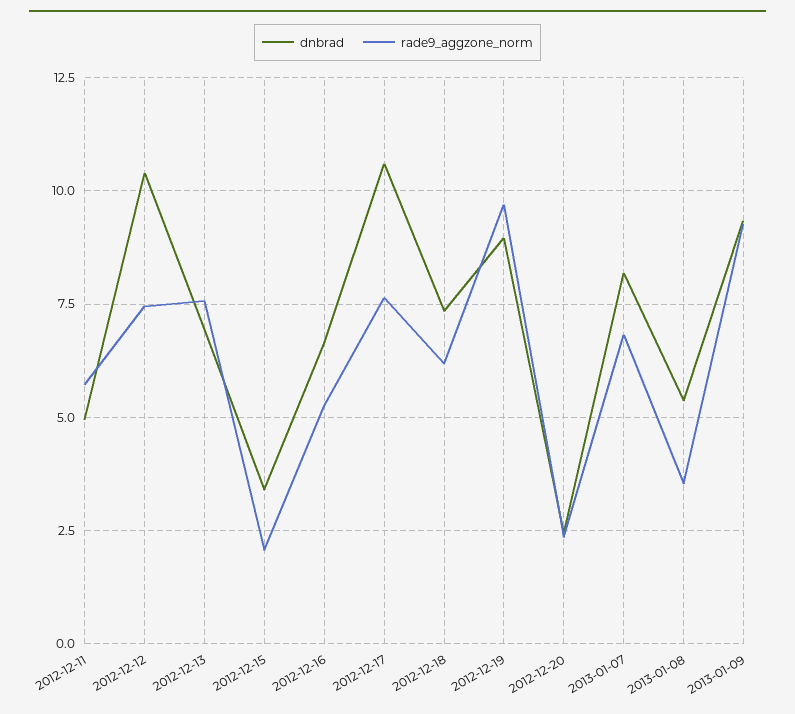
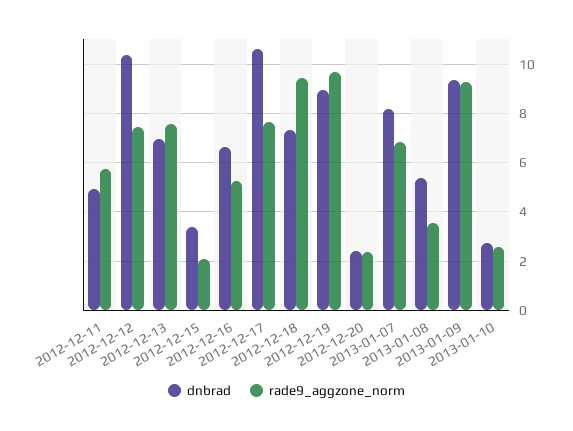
rade9_aggzone_norm, 2012-12-18: 6.25 -> 9.5
dnbrad, 2013-01-10: none -> 2.75
rade9_aggzone_norm, 2013-01-10: none -> 2.5

